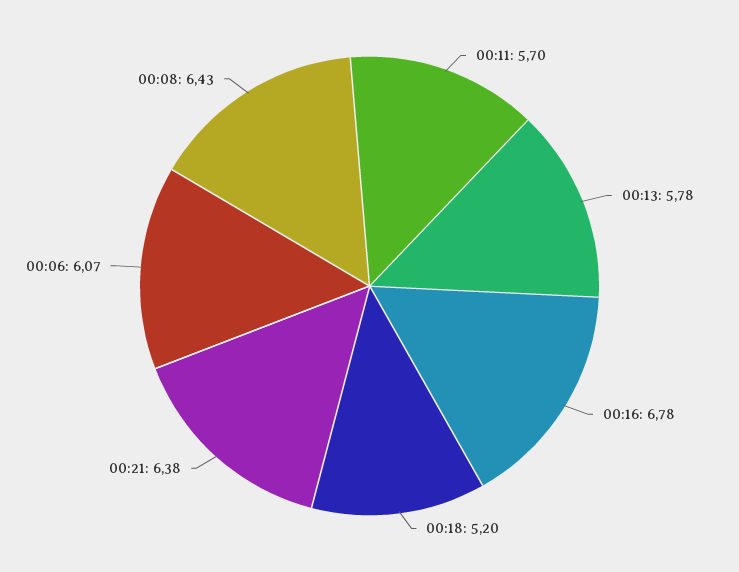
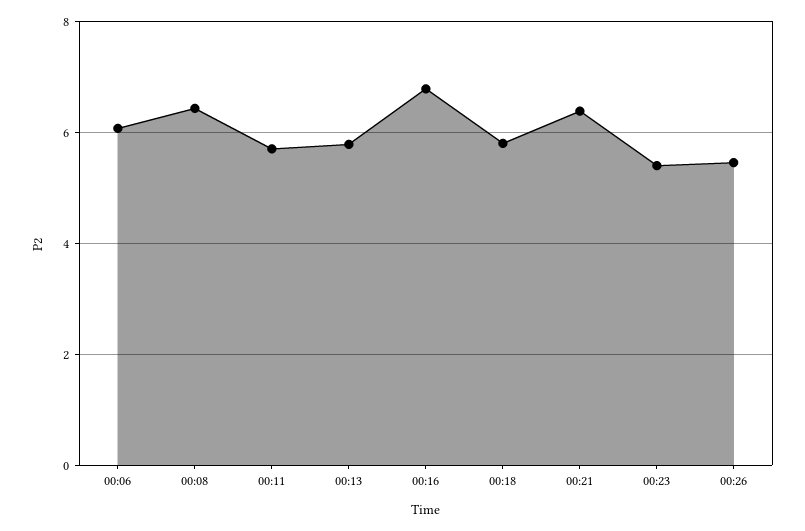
00:18: 5.2 -> 5.8
00:23: none -> 5.4
00:26: none -> 5.4

